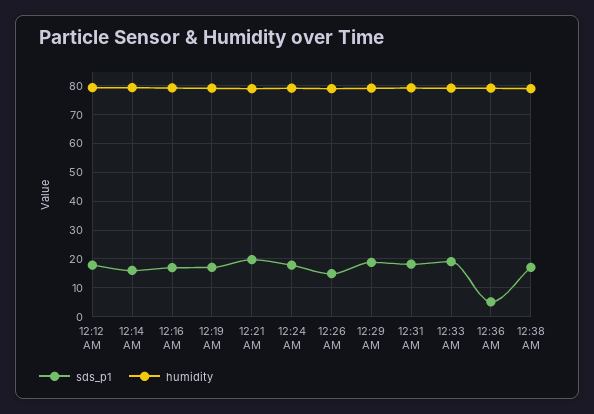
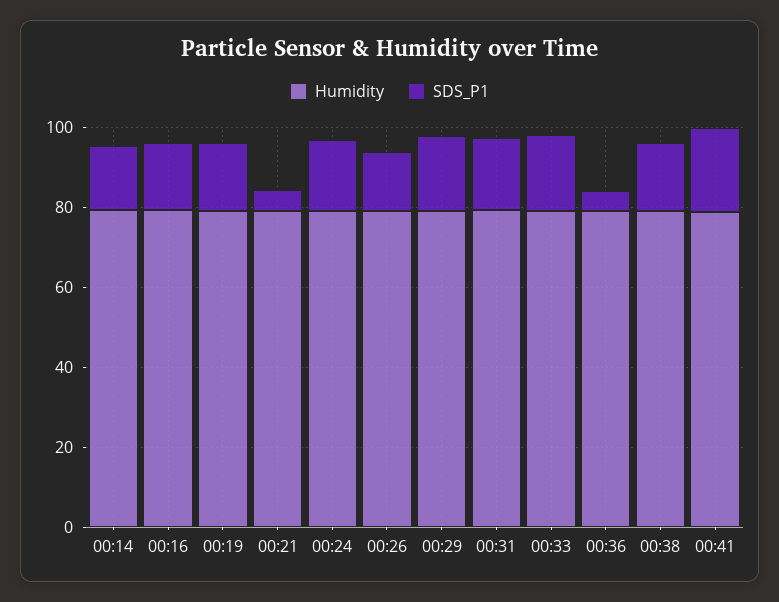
sds_p1, 12:12 AM: 17.5 -> none
humidity, 12:12 AM: 80 -> none
sds_p1, 12:21 AM: 20 -> 5
humidity, 00:41: none -> 80
sds_p1, 00:41: none -> 20

